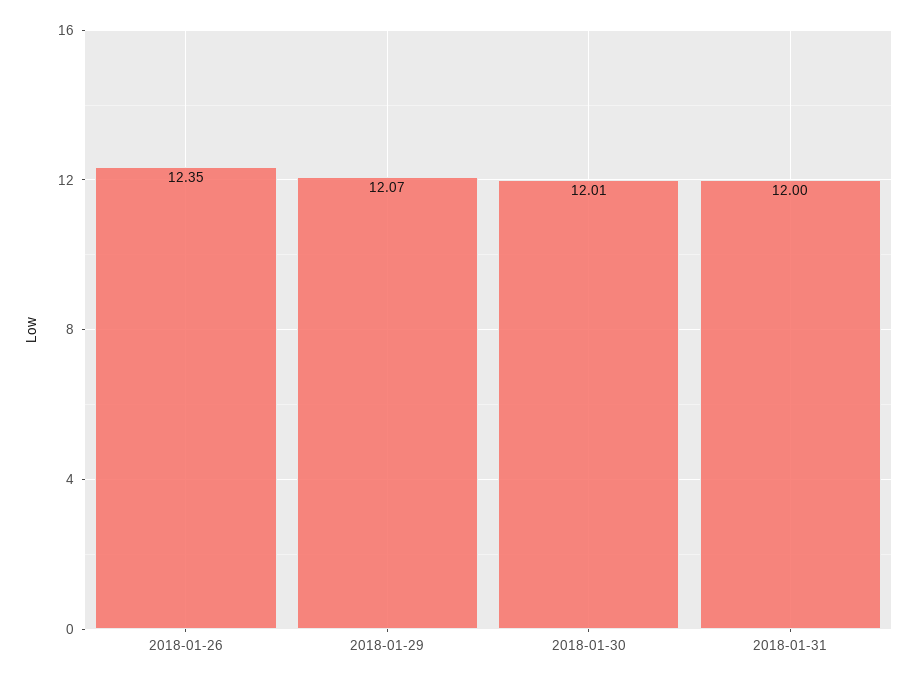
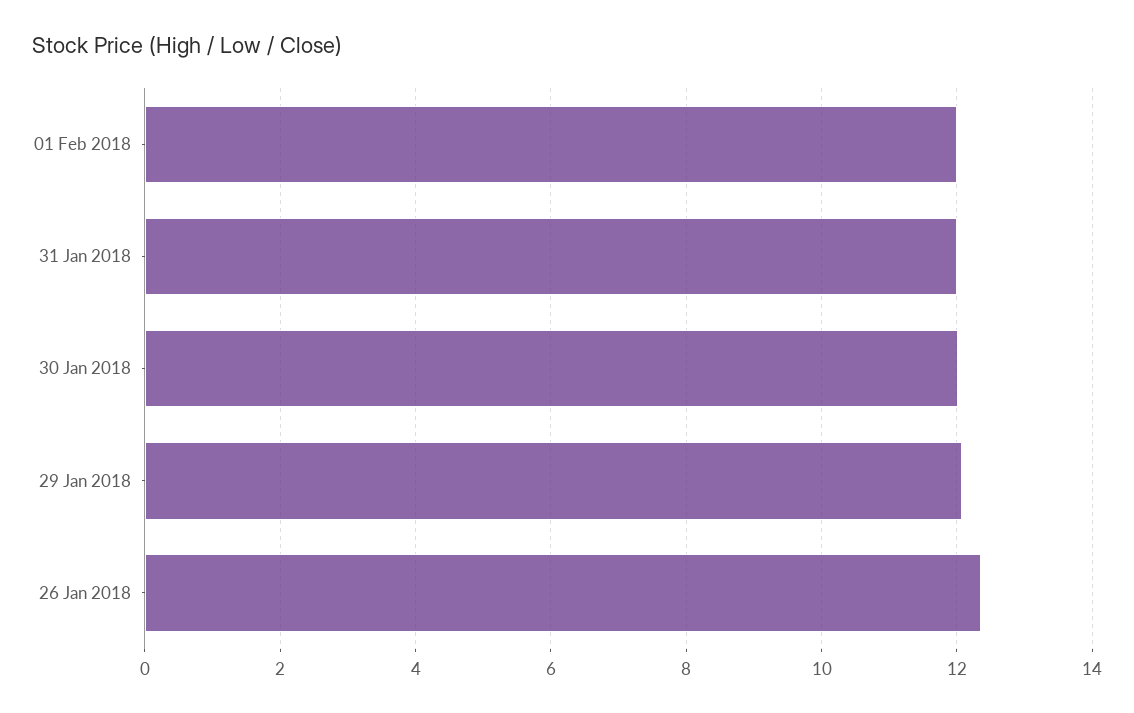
01 Feb 2018: none -> 12

